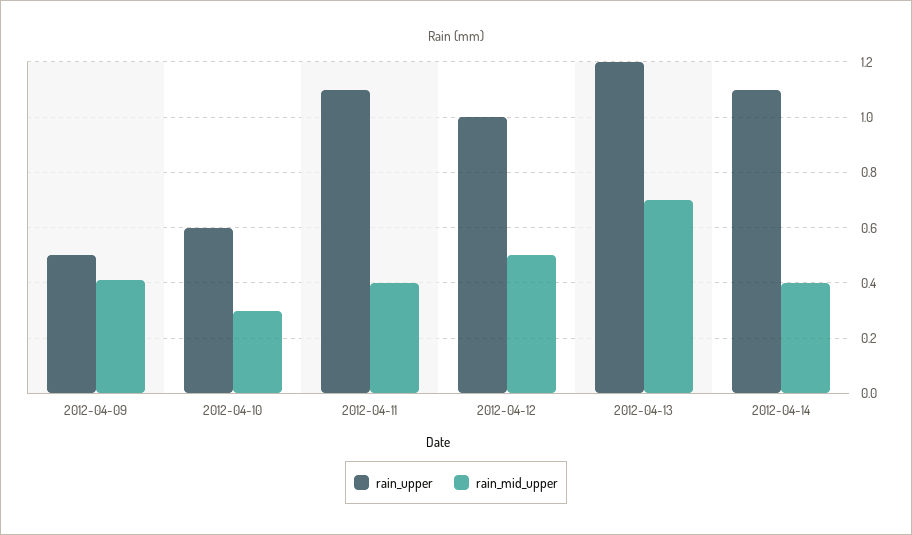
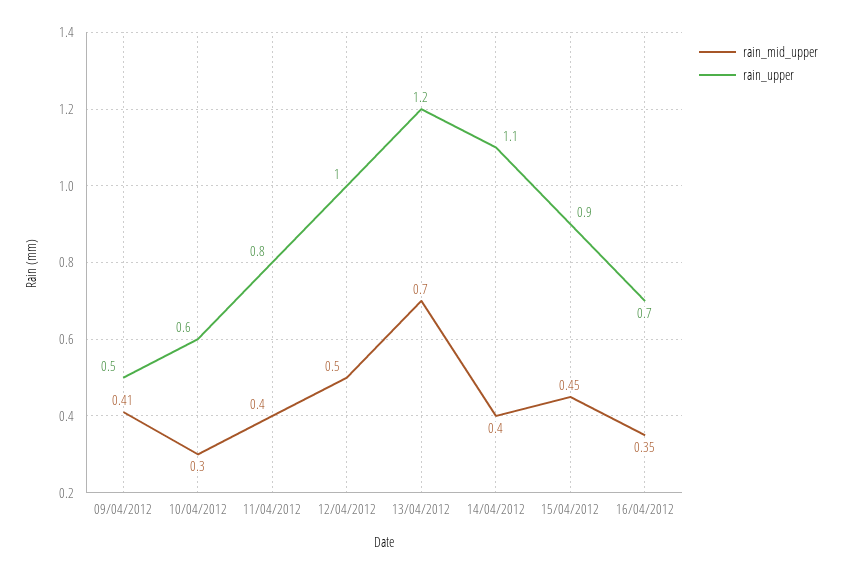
rain_upper, 2012-04-11: 1.1 -> 0.8
rain_mid_upper, 15/04/2012: none -> 0.45
rain_upper, 15/04/2012: none -> 0.9
rain_mid_upper, 16/04/2012: none -> 0.35
rain_upper, 16/04/2012: none -> 0.7

